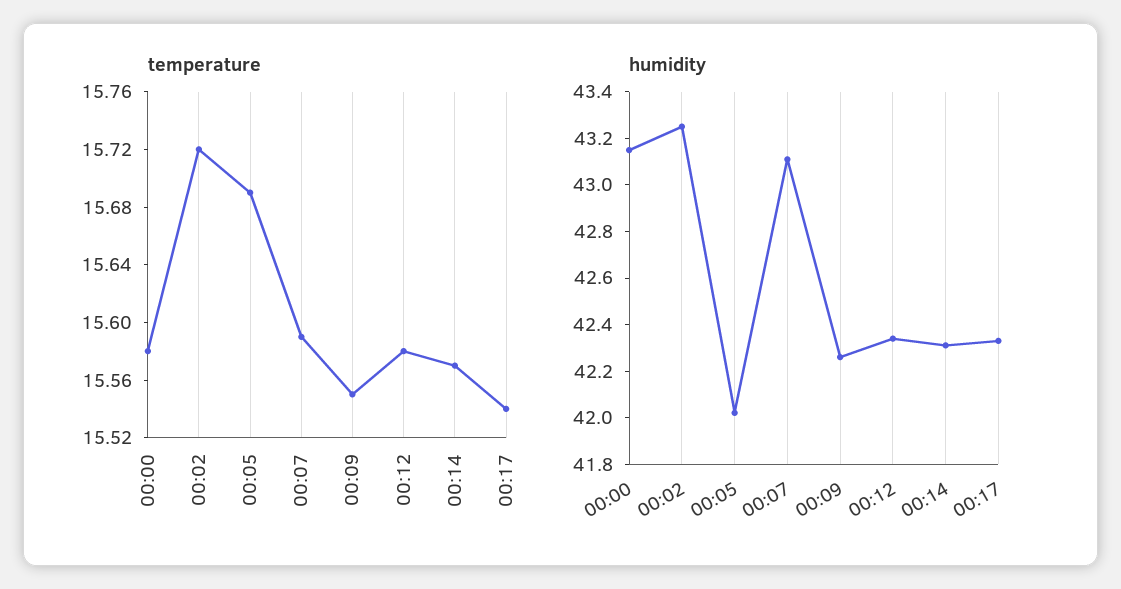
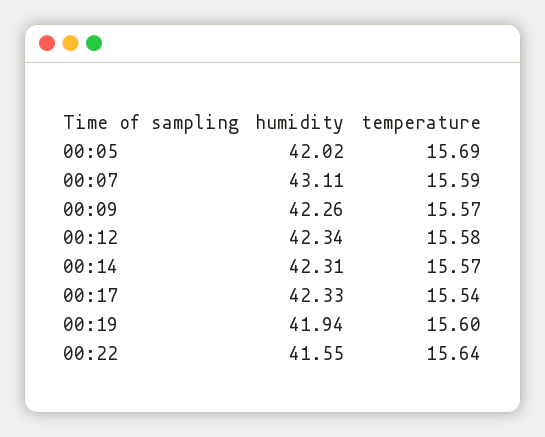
temperature, 00:00: 15.58 -> none
temperature, 00:02: 15.72 -> none
temperature, 00:09: 15.55 -> 15.57
humidity, 00:00: 43.15 -> none
humidity, 00:02: 43.25 -> none
humidity, 00:19: none -> 41.94
temperature, 00:19: none -> 15.6
humidity, 00:22: none -> 41.55
temperature, 00:22: none -> 15.64

